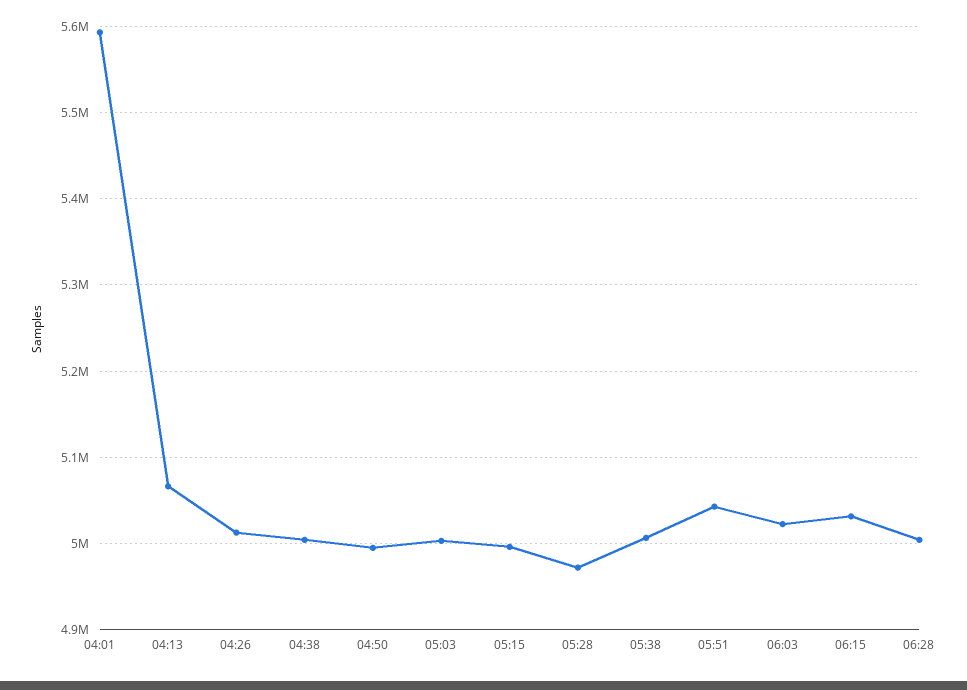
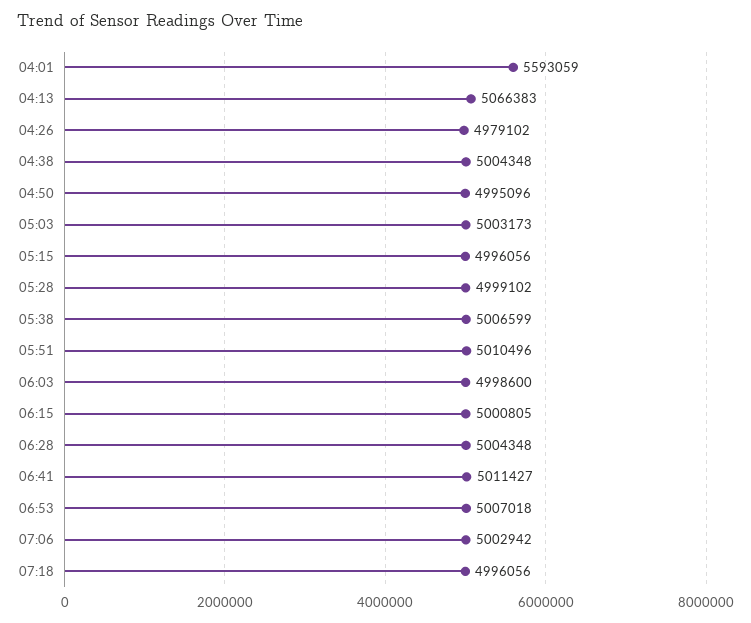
04:26: 5010000 -> 4979102
05:28: 4970000 -> 4999102
05:51: 5040000 -> 5010496
06:03: 5020000 -> 4998600
06:15: 5030000 -> 5000805
06:41: none -> 5011427
06:53: none -> 5007018
07:06: none -> 5002942
07:18: none -> 4996056

